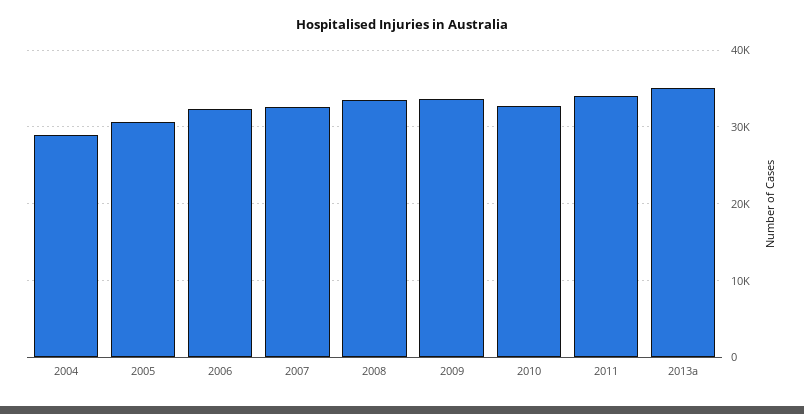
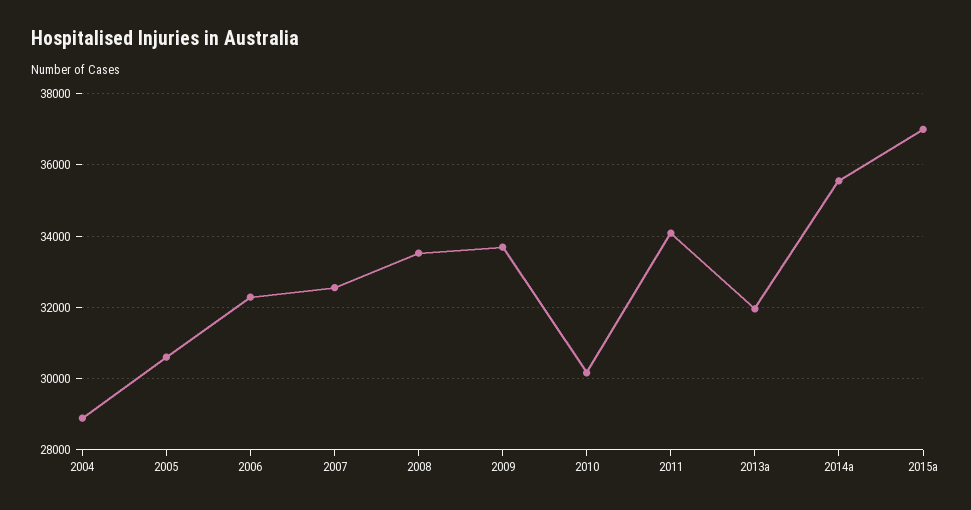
2010: 33000 -> 30200
2013a: 35000 -> 32000
2014a: none -> 35600
2015a: none -> 37000

